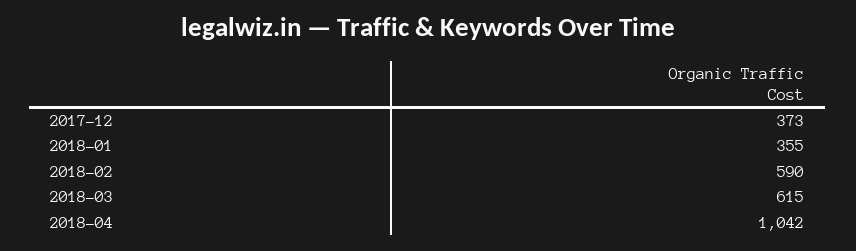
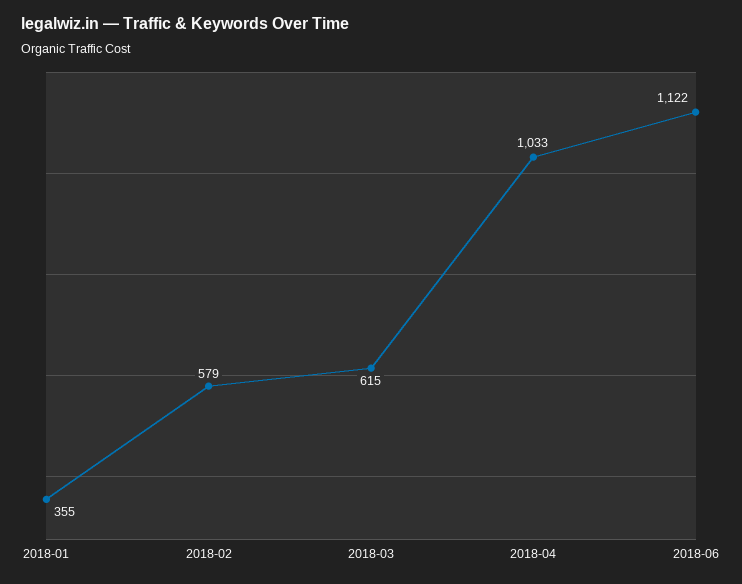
2017-12: 373 -> none
2018-02: 590 -> 579
2018-04: 1042 -> 1033
2018-06: none -> 1122

